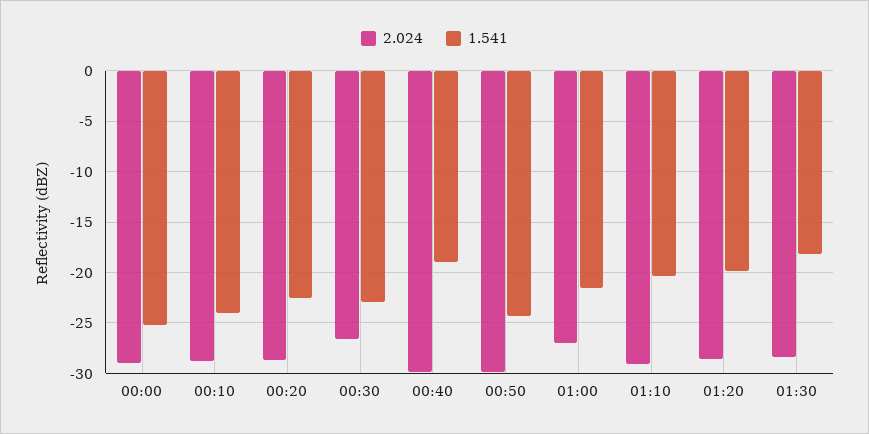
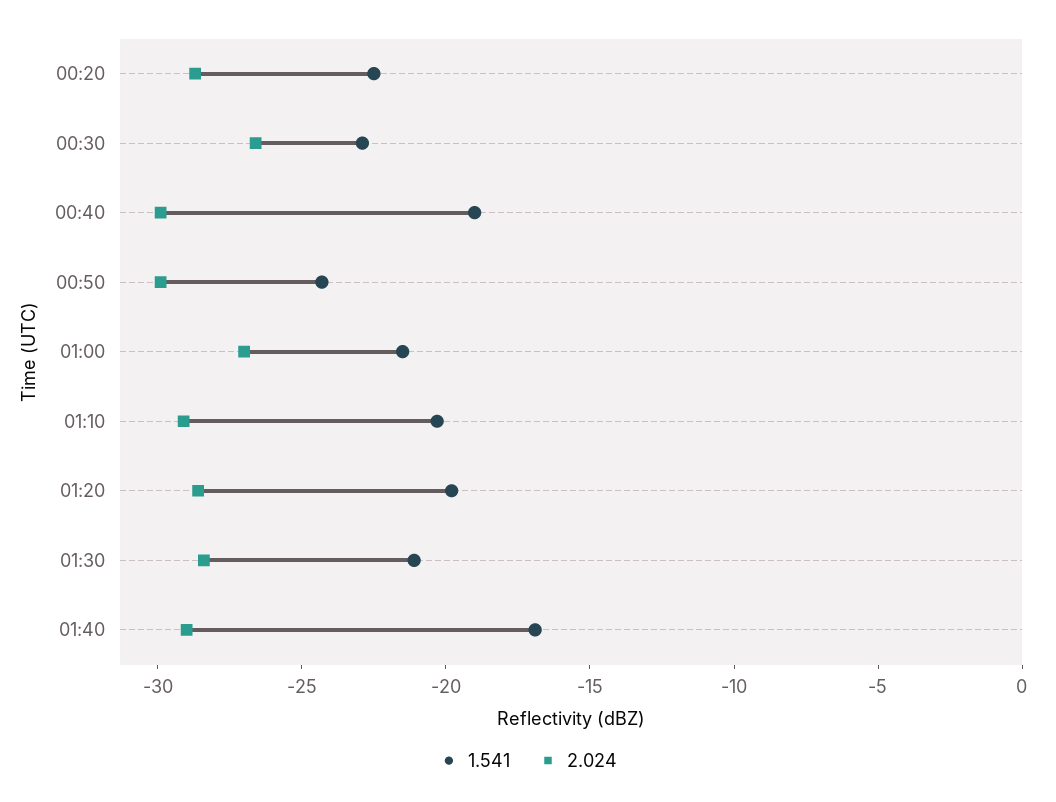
2.024, 00:00: -29 -> none
1.541, 00:00: -25 -> none
2.024, 00:10: -29 -> none
1.541, 00:10: -24 -> none
1.541, 01:30: -18 -> -21
1.541, 01:40: none -> -17
2.024, 01:40: none -> -29

